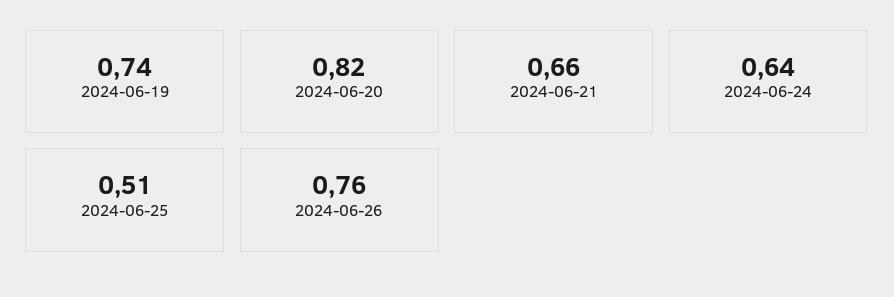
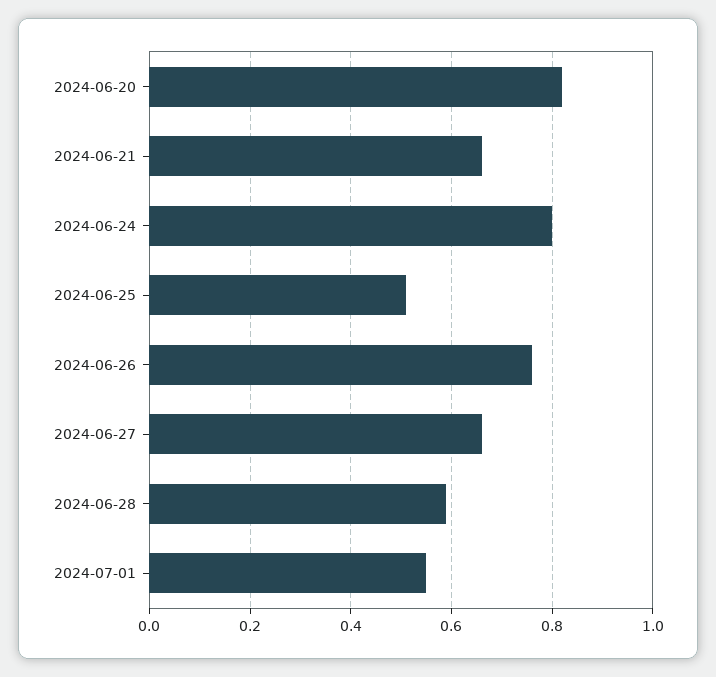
2024-06-19: 0.74 -> none
2024-06-24: 0.64 -> 0.8
2024-06-27: none -> 0.65
2024-06-28: none -> 0.6
2024-07-01: none -> 0.55

